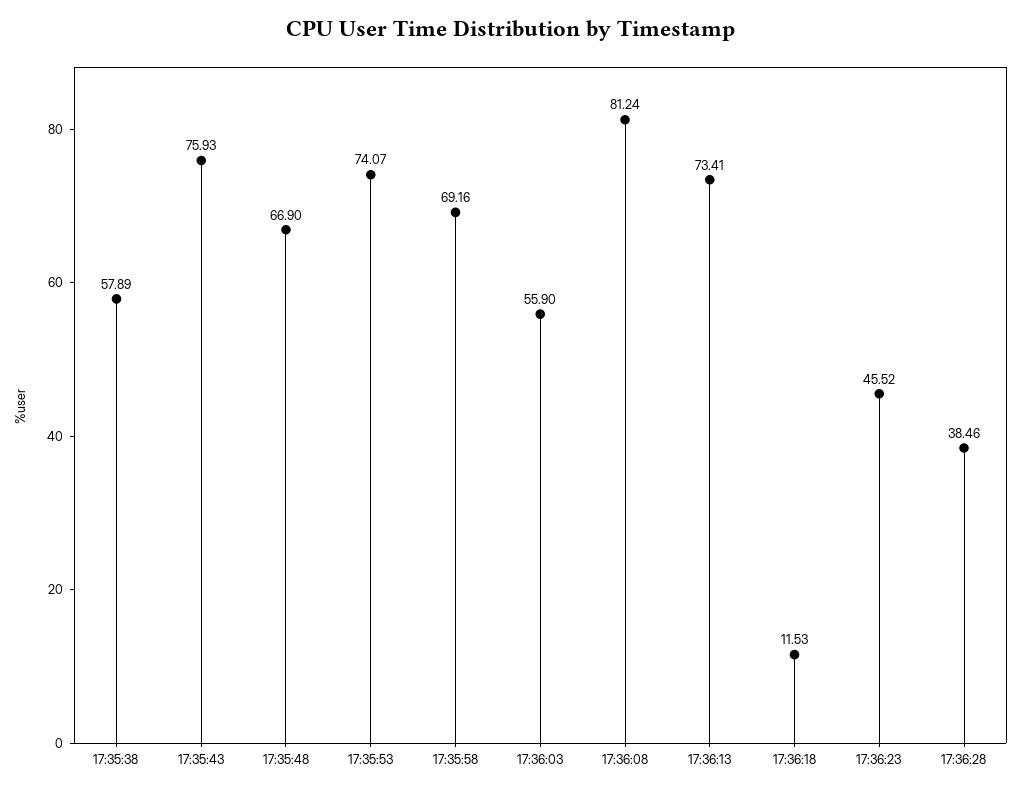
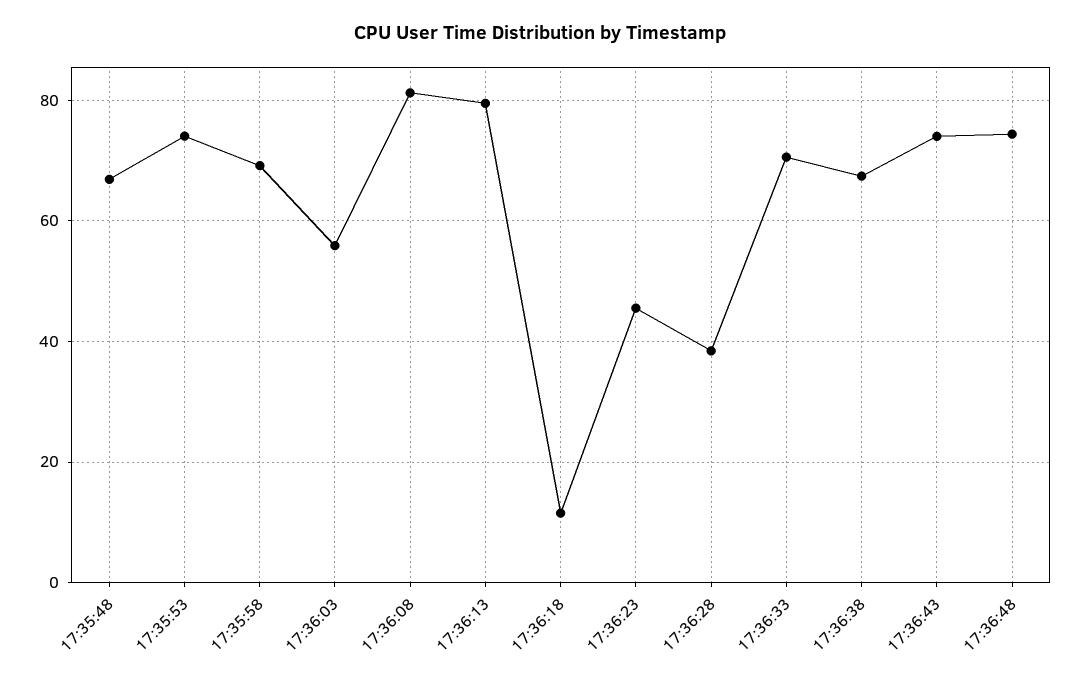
17:35:38: 57.89 -> none
17:35:43: 75.93 -> none
17:36:13: 73.41 -> 80
17:36:33: none -> 70
17:36:38: none -> 68
17:36:43: none -> 74
17:36:48: none -> 74

